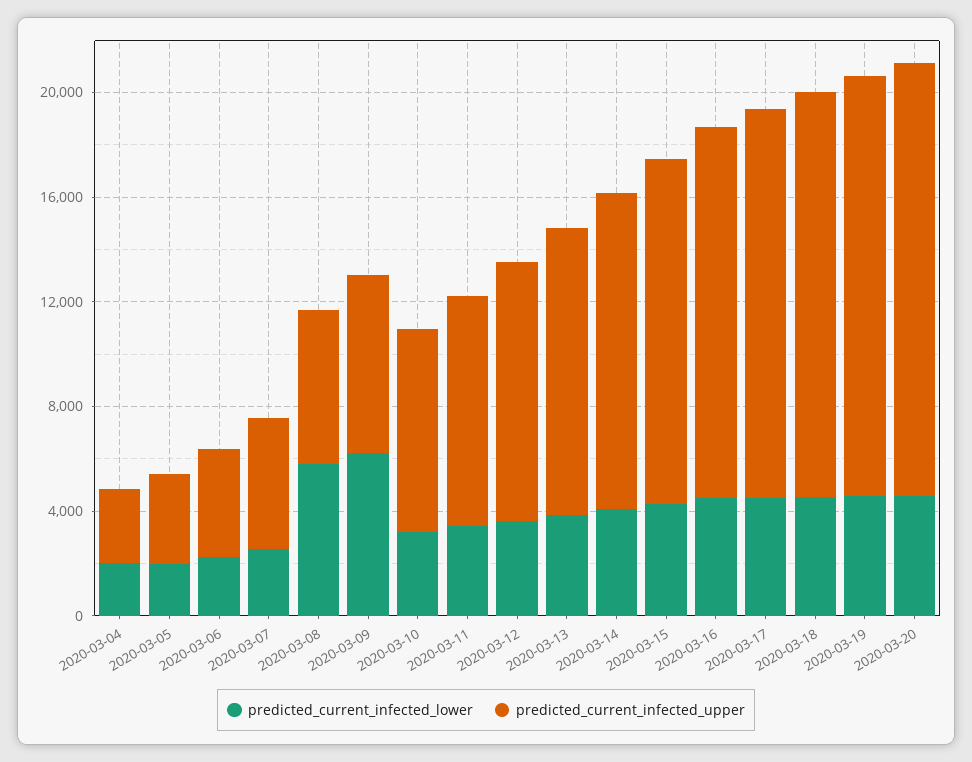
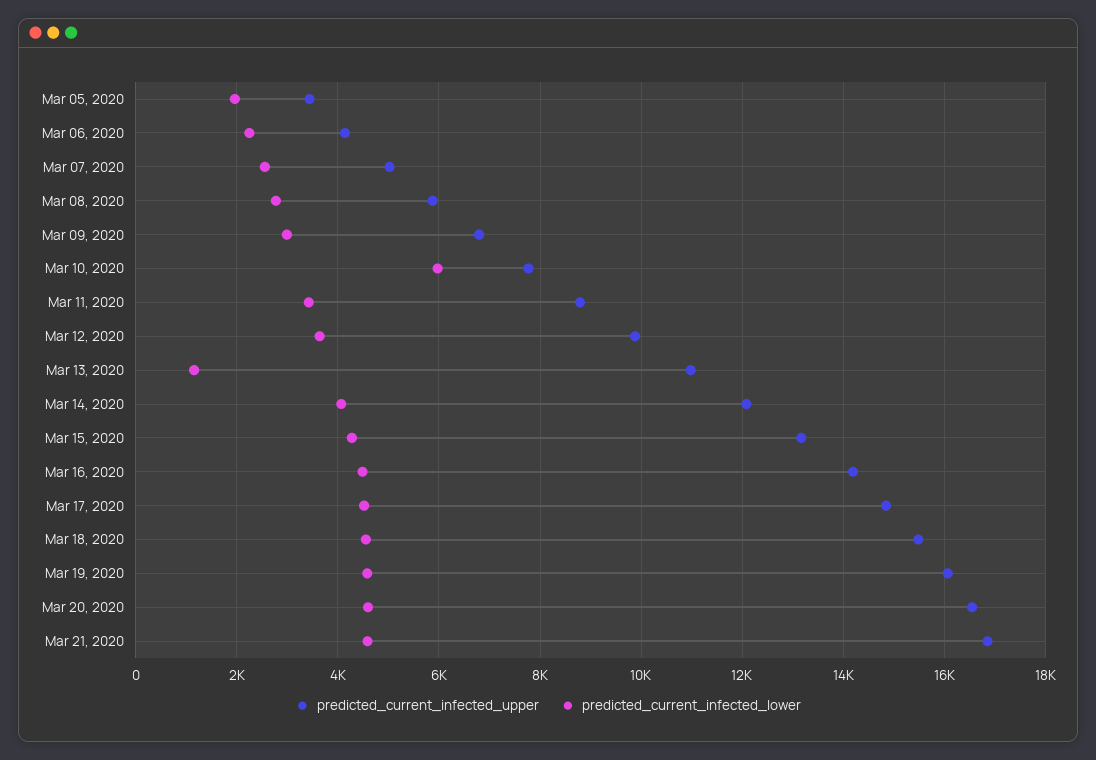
predicted_current_infected_lower, 2020-03-04: 2000 -> none
predicted_current_infected_upper, 2020-03-04: 3000 -> none
predicted_current_infected_lower, 2020-03-08: 6000 -> 2800
predicted_current_infected_lower, 2020-03-09: 6000 -> 3000
predicted_current_infected_lower, 2020-03-10: 3000 -> 6000
predicted_current_infected_lower, 2020-03-13: 4000 -> 1200
predicted_current_infected_upper, Mar 21, 2020: none -> 16800
predicted_current_infected_lower, Mar 21, 2020: none -> 4600

